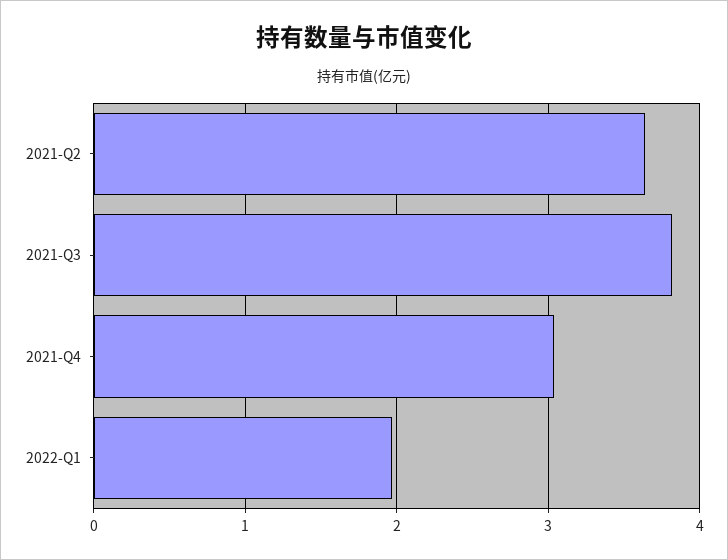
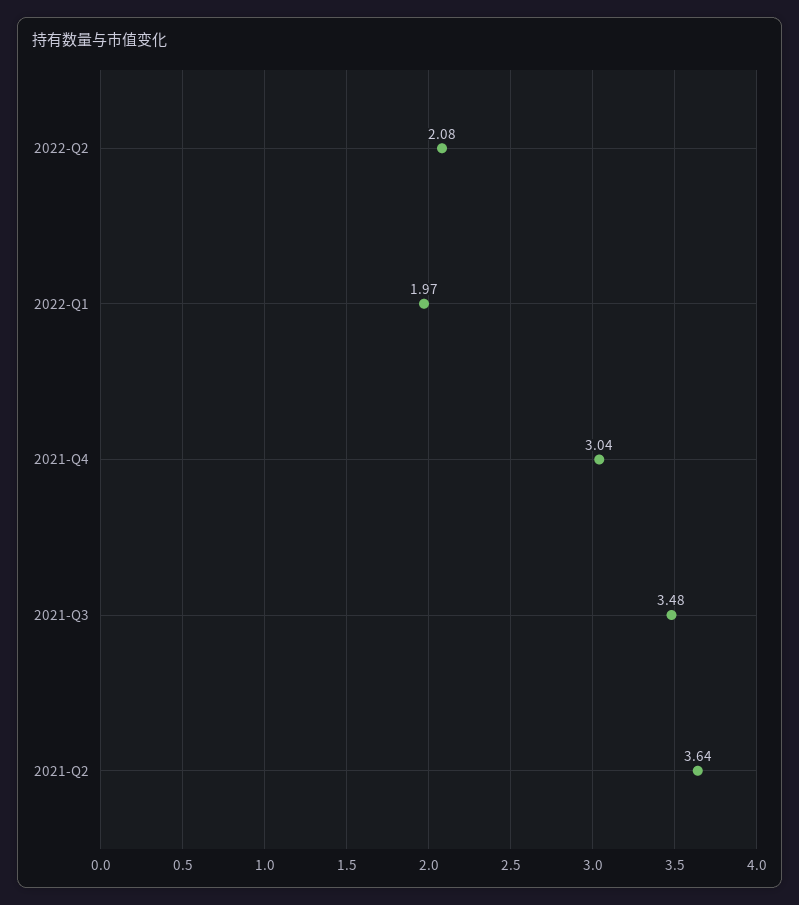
2021-Q3: 3.8 -> 3.48
2022-Q2: none -> 2.08

